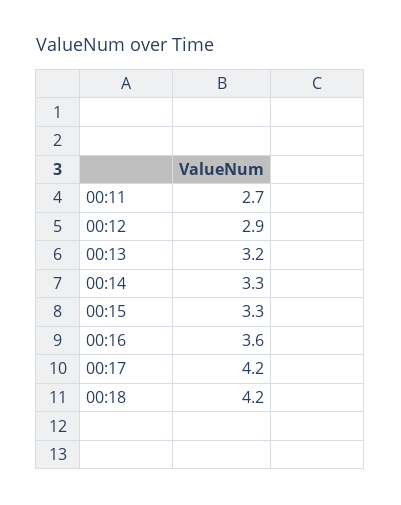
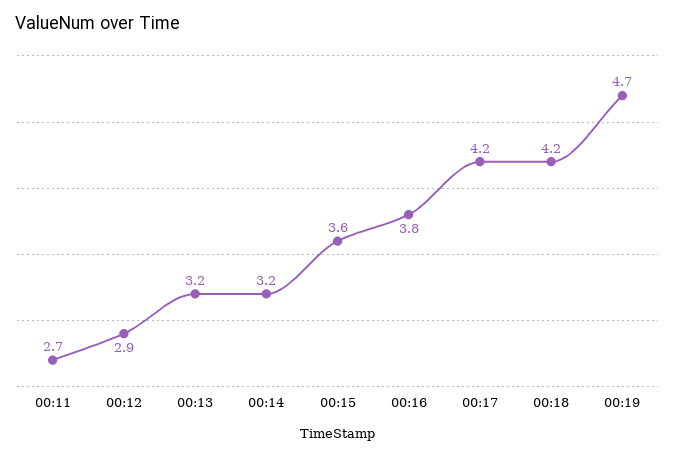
00:14: 3.3 -> 3.2
00:15: 3.3 -> 3.6
00:16: 3.6 -> 3.8
00:19: none -> 4.7

